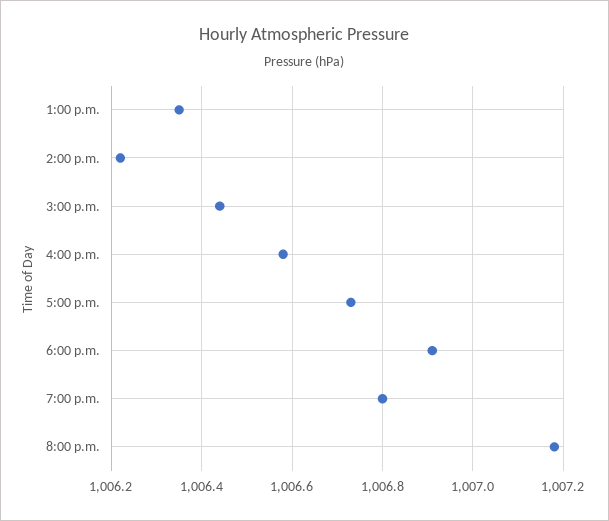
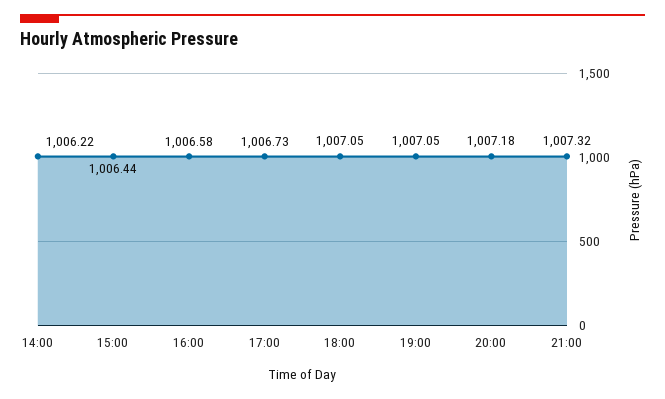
1:00 p.m.: 1006.35 -> none
6:00 p.m.: 1006.9 -> 1007.05
7:00 p.m.: 1006.8 -> 1007.05
21:00: none -> 1007.32

